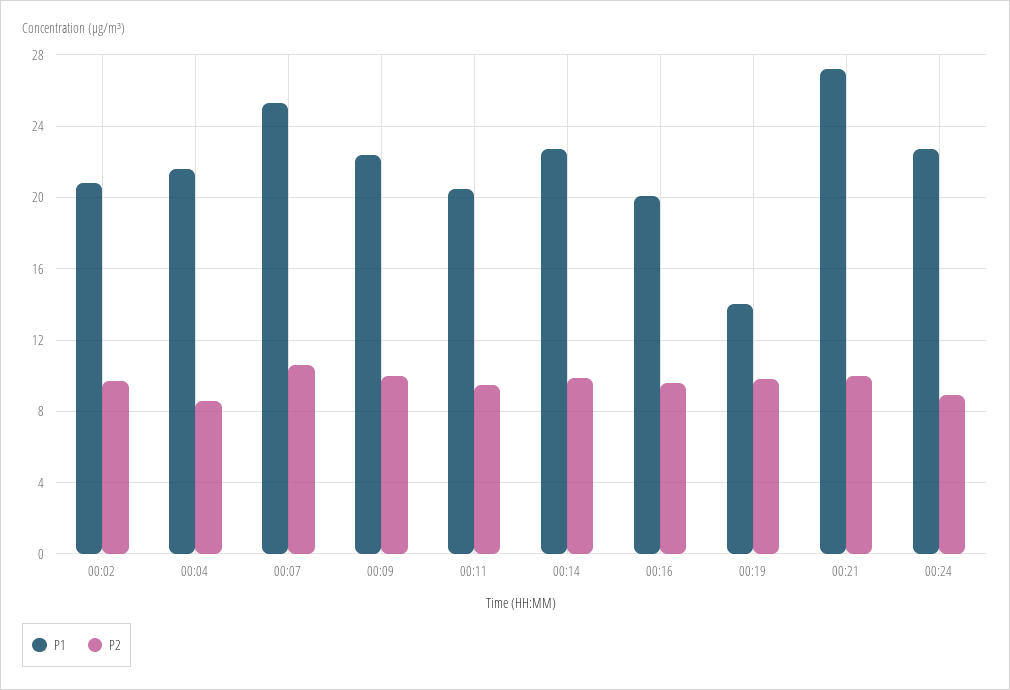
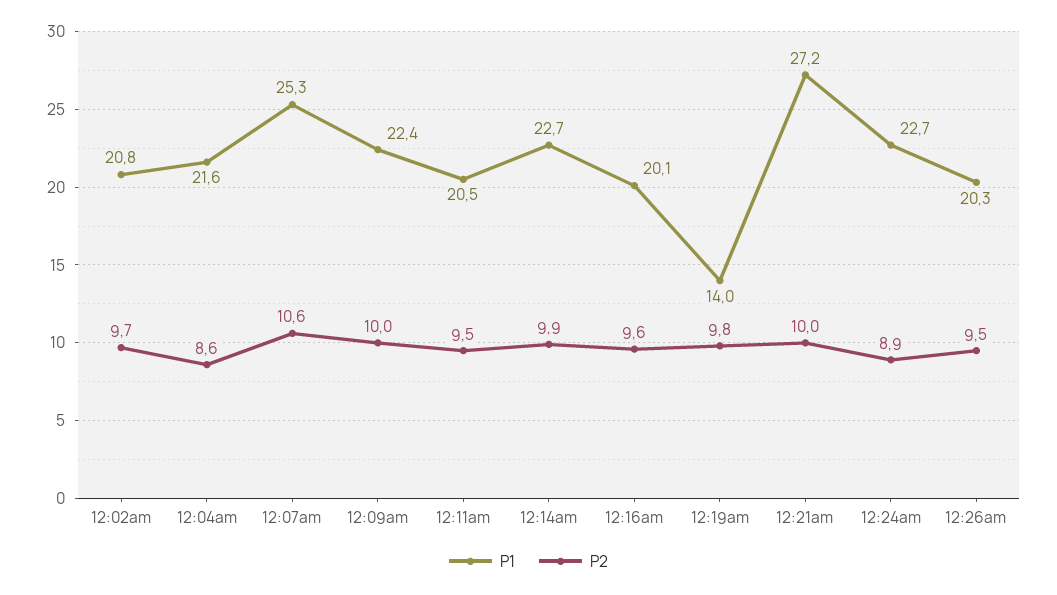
P1, 12:26am: none -> 20.3
P2, 12:26am: none -> 9.5

